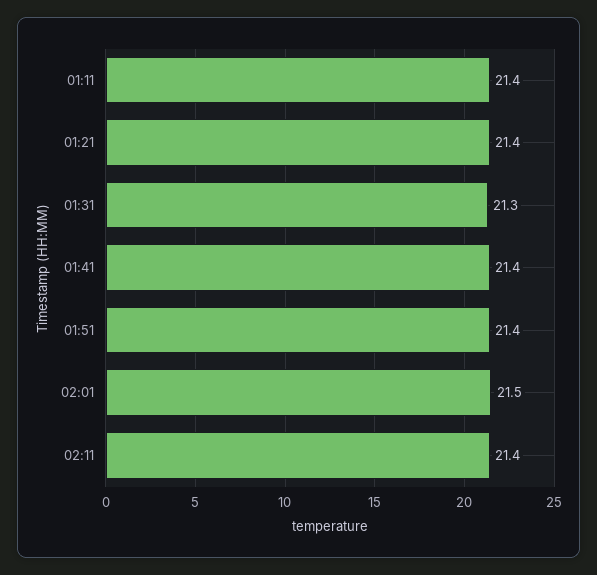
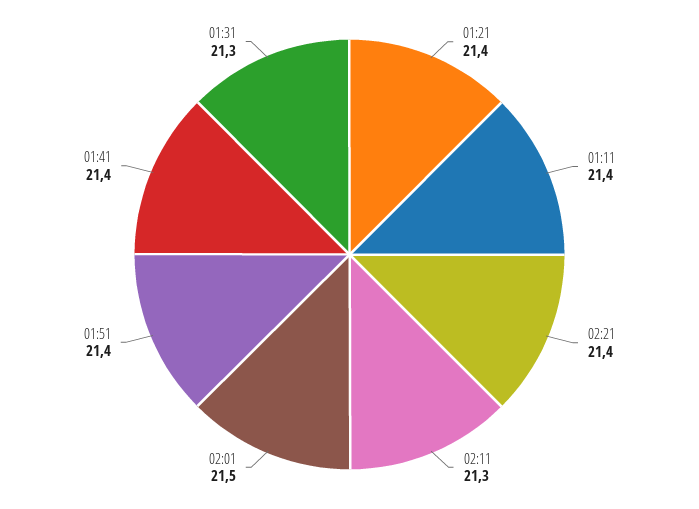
02:11: 21.4 -> 21.3
02:21: none -> 21.4

